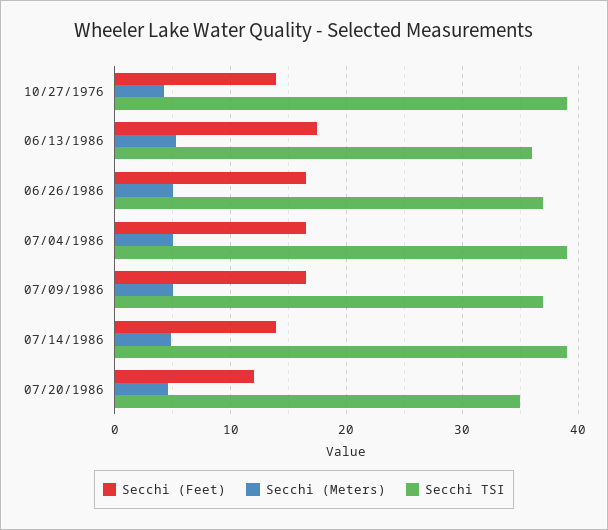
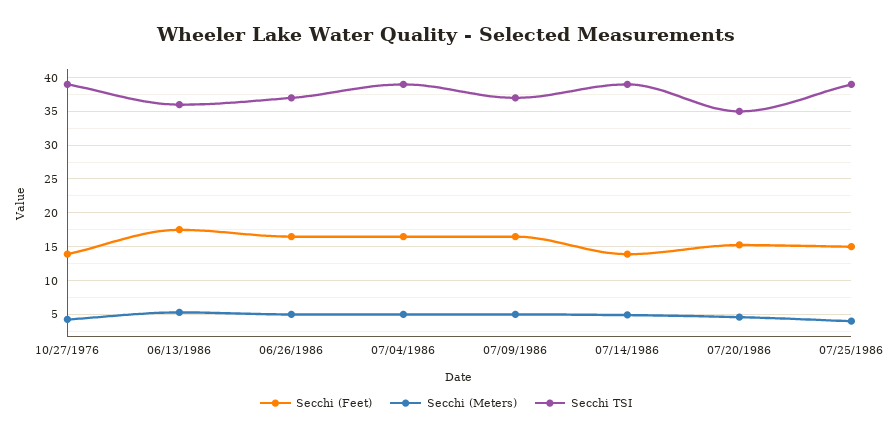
Secchi (Feet), 07/20/1986: 12 -> 15
Secchi (Feet), 07/25/1986: none -> 15
Secchi (Meters), 07/25/1986: none -> 4
Secchi TSI, 07/25/1986: none -> 39

